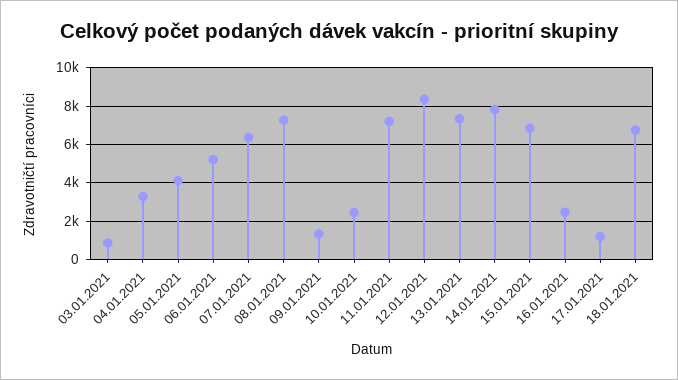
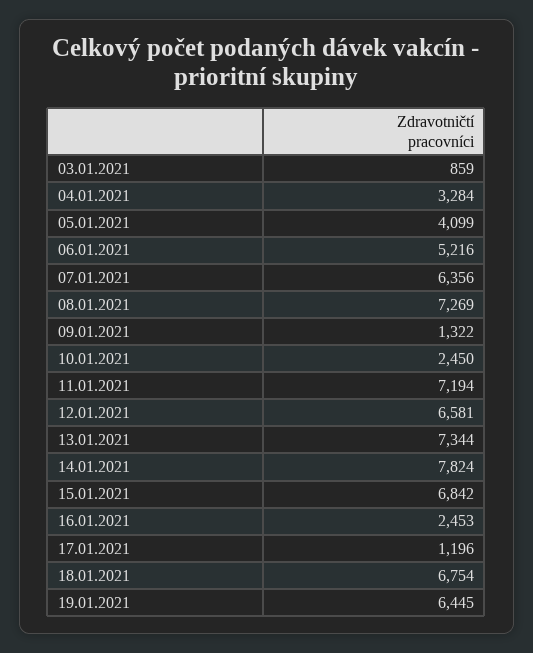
12.01.2021: 8500 -> 6581
19.01.2021: none -> 6445

